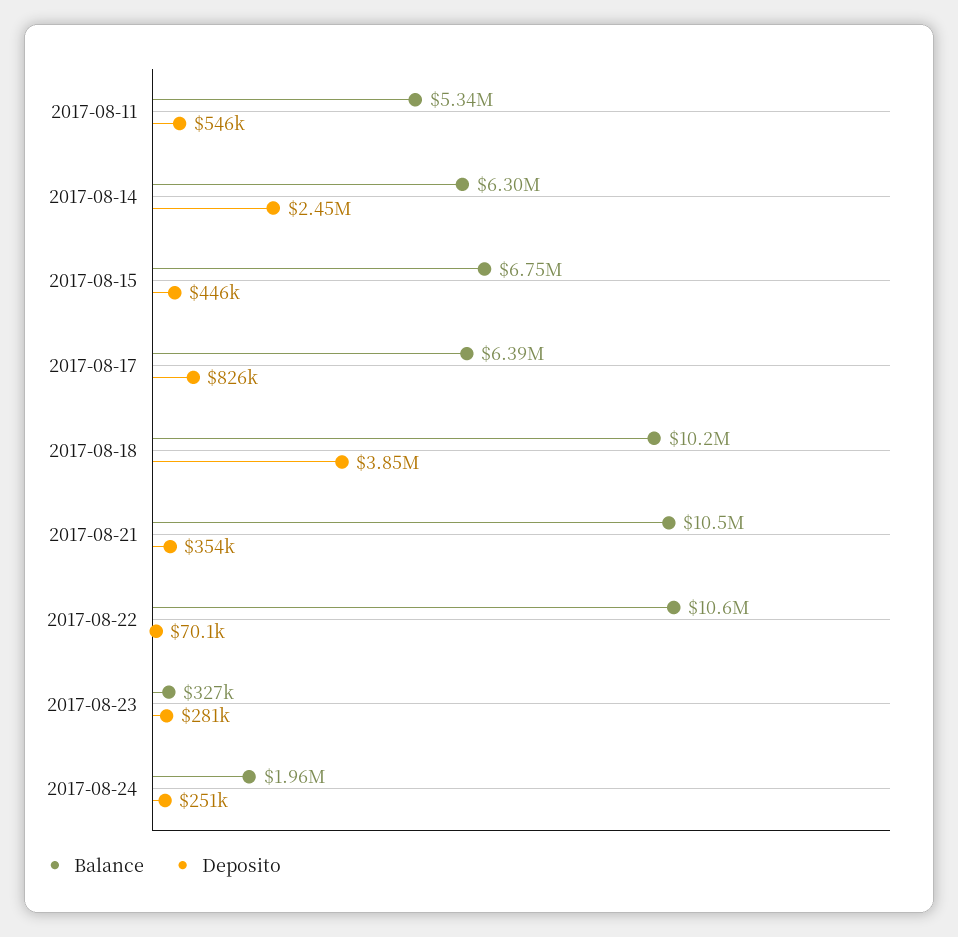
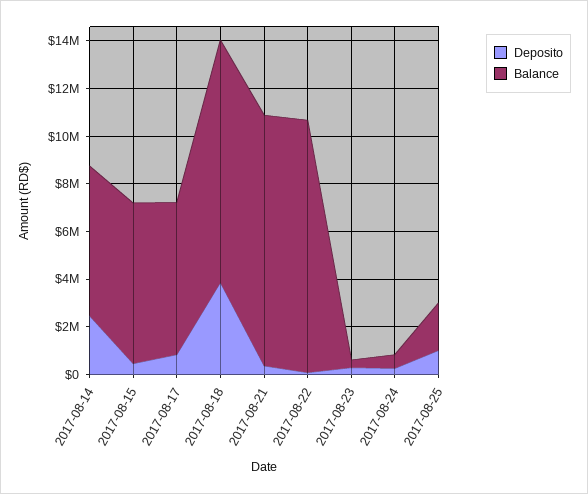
Balance, 2017-08-11: 5340000 -> none
Deposito, 2017-08-11: 546000 -> none
Balance, 2017-08-24: 1960000 -> 500000
Deposito, 2017-08-25: none -> 1000000
Balance, 2017-08-25: none -> 2000000

